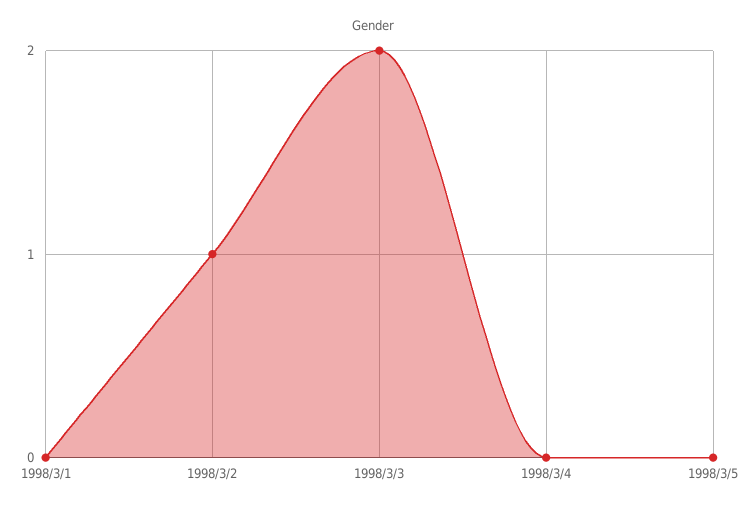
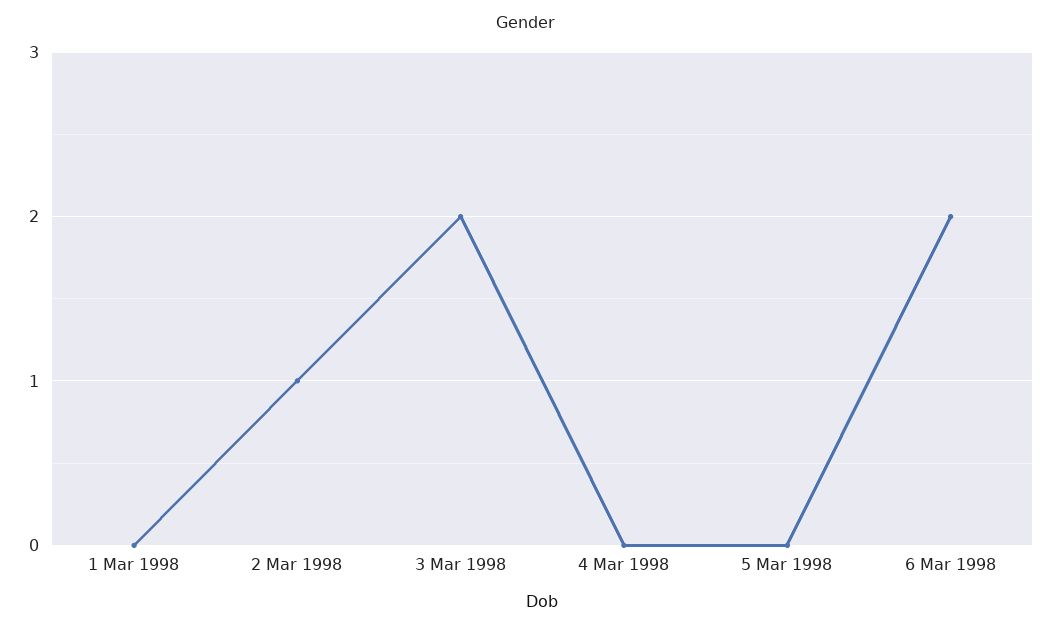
6 Mar 1998: none -> 2

